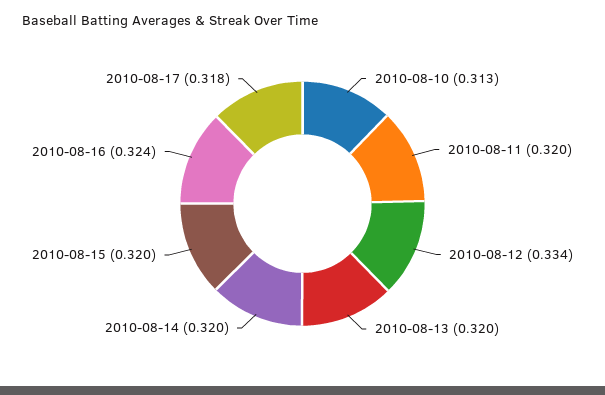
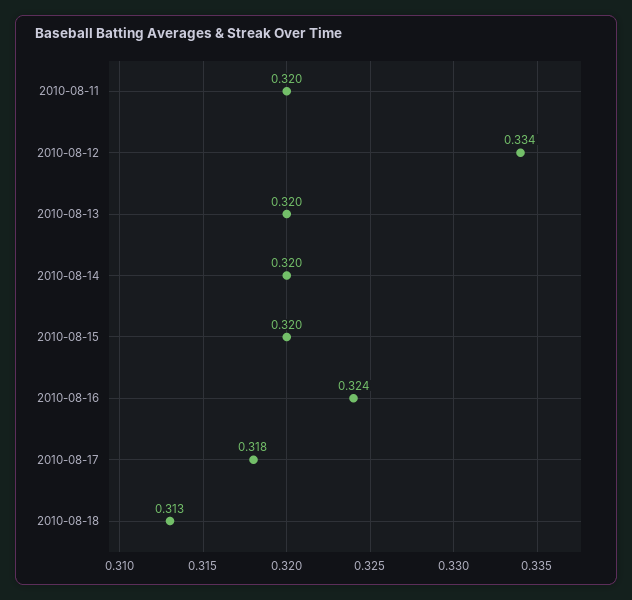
2010-08-10: 0.313 -> none
2010-08-18: none -> 0.313

